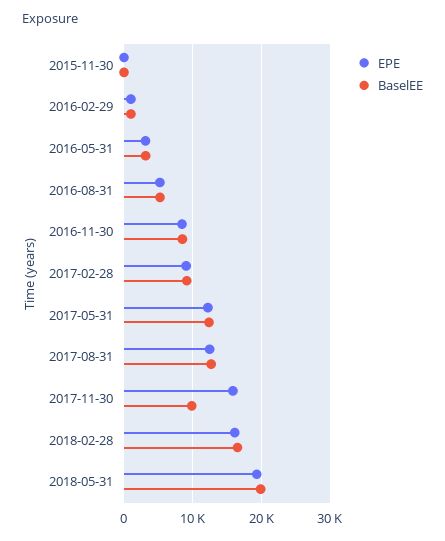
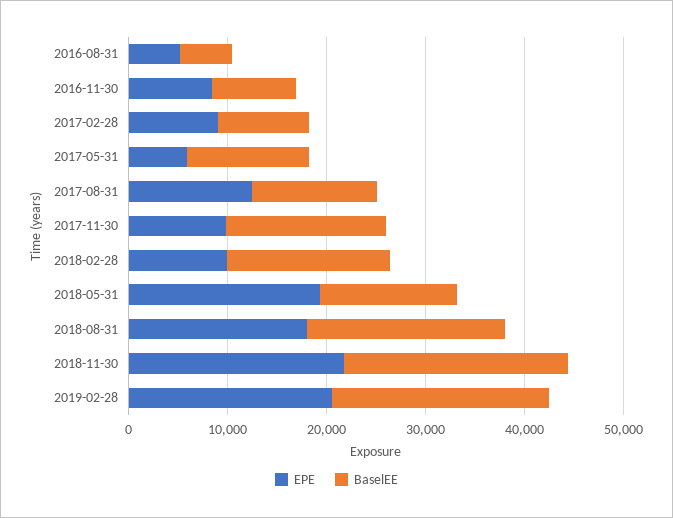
EPE, 2015-11-30: 0 -> none
BaselEE, 2015-11-30: 0 -> none
EPE, 2016-02-29: 1000 -> none
BaselEE, 2016-02-29: 1000 -> none
EPE, 2016-05-31: 3000 -> none
BaselEE, 2016-05-31: 3000 -> none
EPE, 2017-05-31: 12000 -> 6000
EPE, 2017-11-30: 16000 -> 10000
BaselEE, 2017-11-30: 10000 -> 16000
EPE, 2018-02-28: 16000 -> 10000
BaselEE, 2018-05-31: 20000 -> 14000
EPE, 2018-08-31: none -> 18000
BaselEE, 2018-08-31: none -> 20000
EPE, 2018-11-30: none -> 22000
BaselEE, 2018-11-30: none -> 22000
EPE, 2019-02-28: none -> 20000
BaselEE, 2019-02-28: none -> 22000

